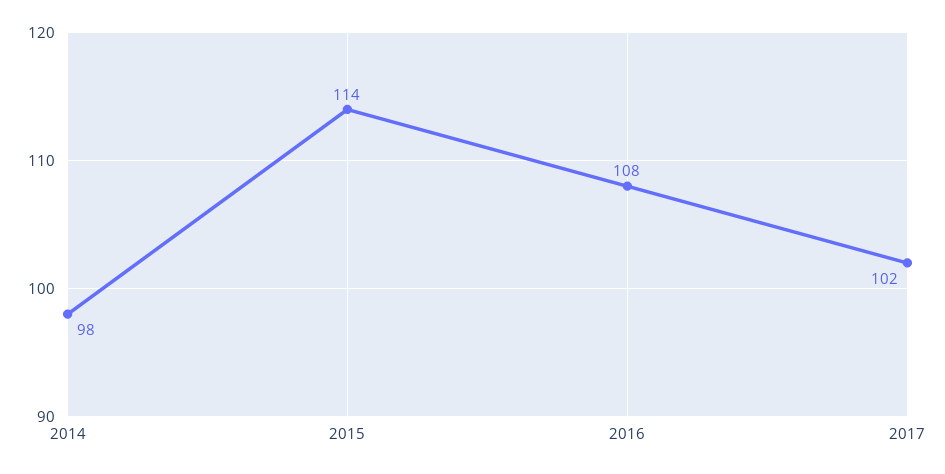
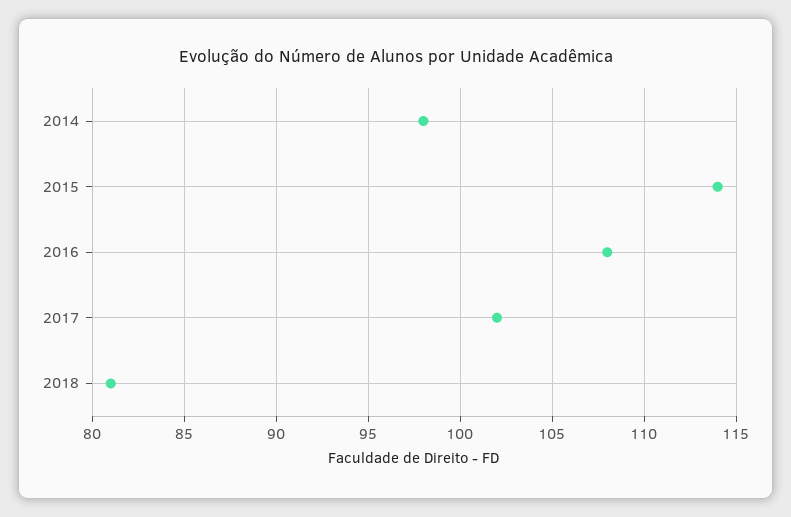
2018: none -> 81

